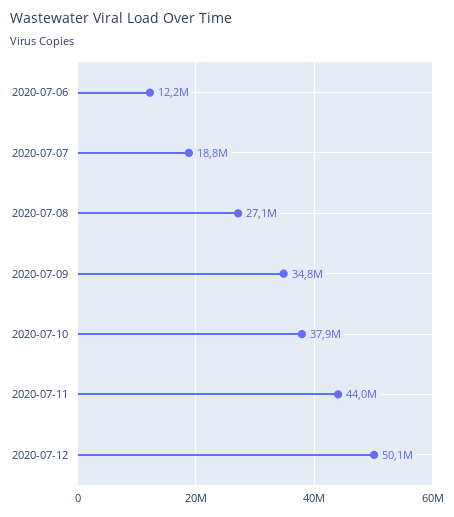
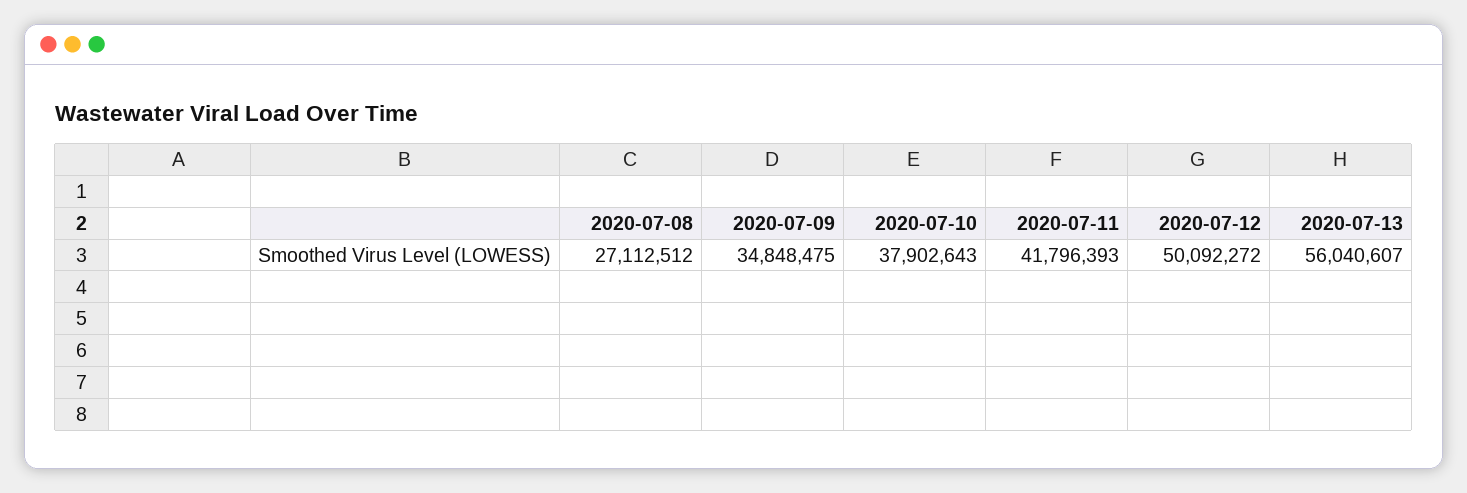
2020-07-06: 12200000 -> none
2020-07-07: 18800000 -> none
2020-07-11: 44000000 -> 41796393
2020-07-13: none -> 56040607

